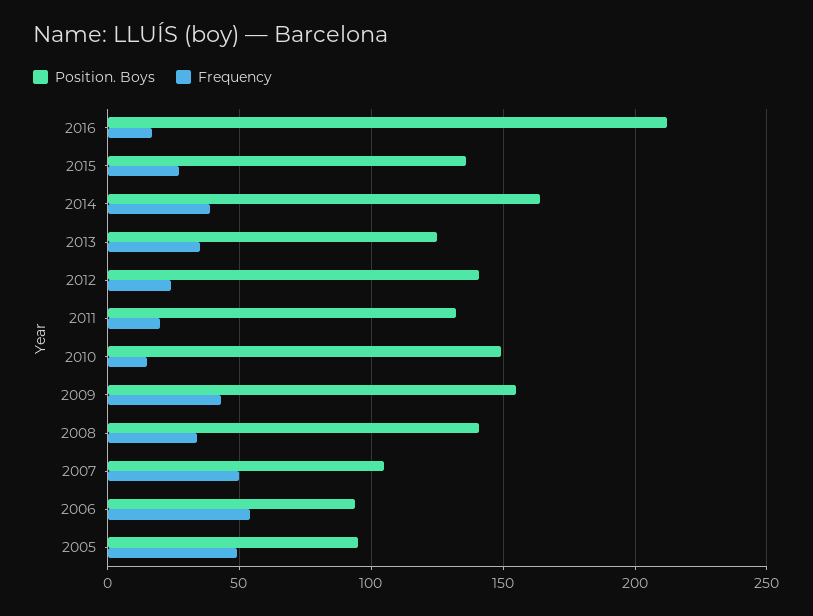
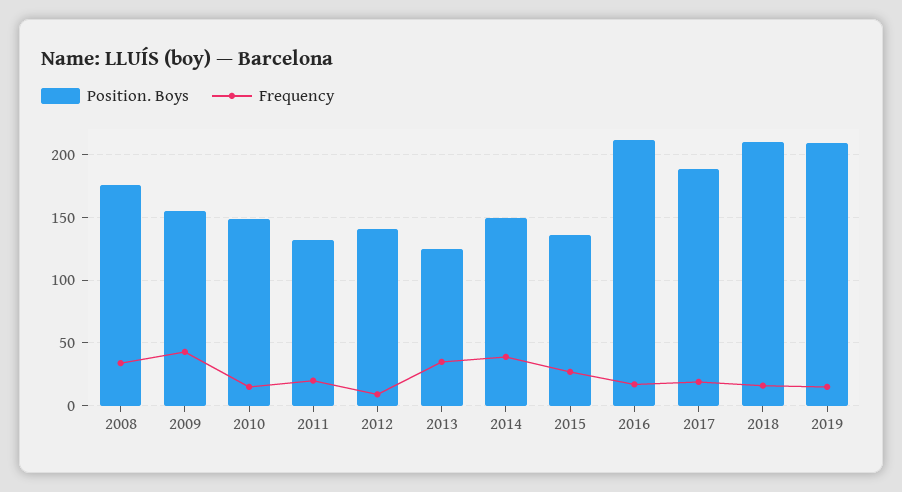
Position. Boys, 2014: 165 -> 150
Frequency, 2012: 25 -> 10
Position. Boys, 2008: 140 -> 175
Position. Boys, 2007: 105 -> none
Frequency, 2007: 50 -> none
Position. Boys, 2006: 95 -> none
Frequency, 2006: 55 -> none
Position. Boys, 2005: 95 -> none
Frequency, 2005: 50 -> none
Position. Boys, 2017: none -> 190
Frequency, 2017: none -> 20
Position. Boys, 2018: none -> 210
Frequency, 2018: none -> 15
Position. Boys, 2019: none -> 210
Frequency, 2019: none -> 15

